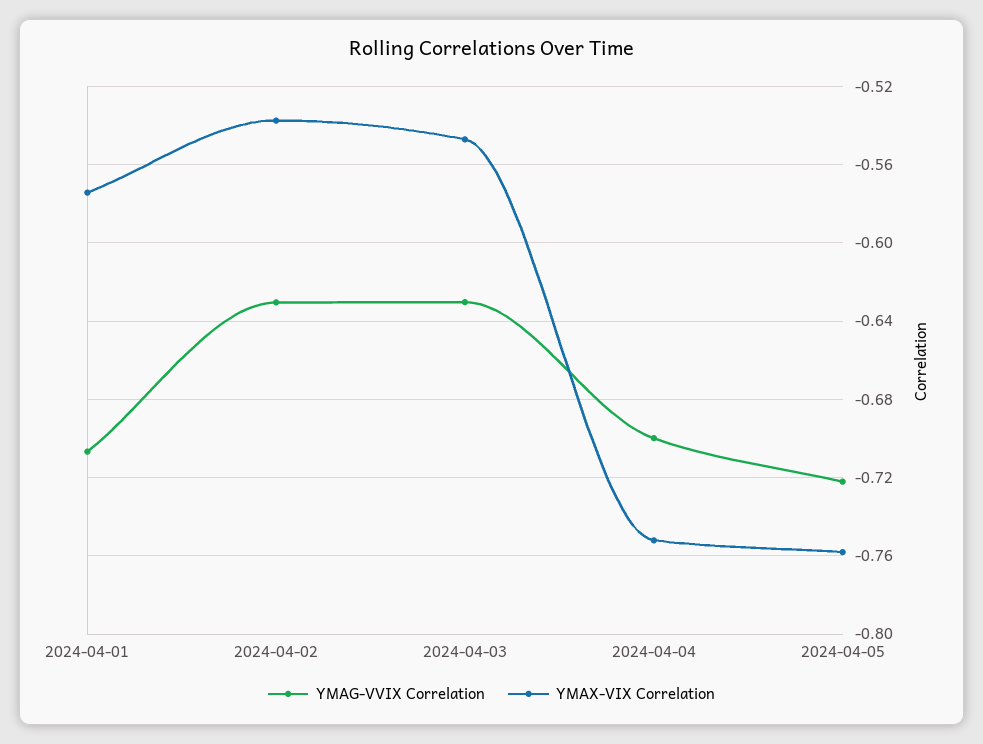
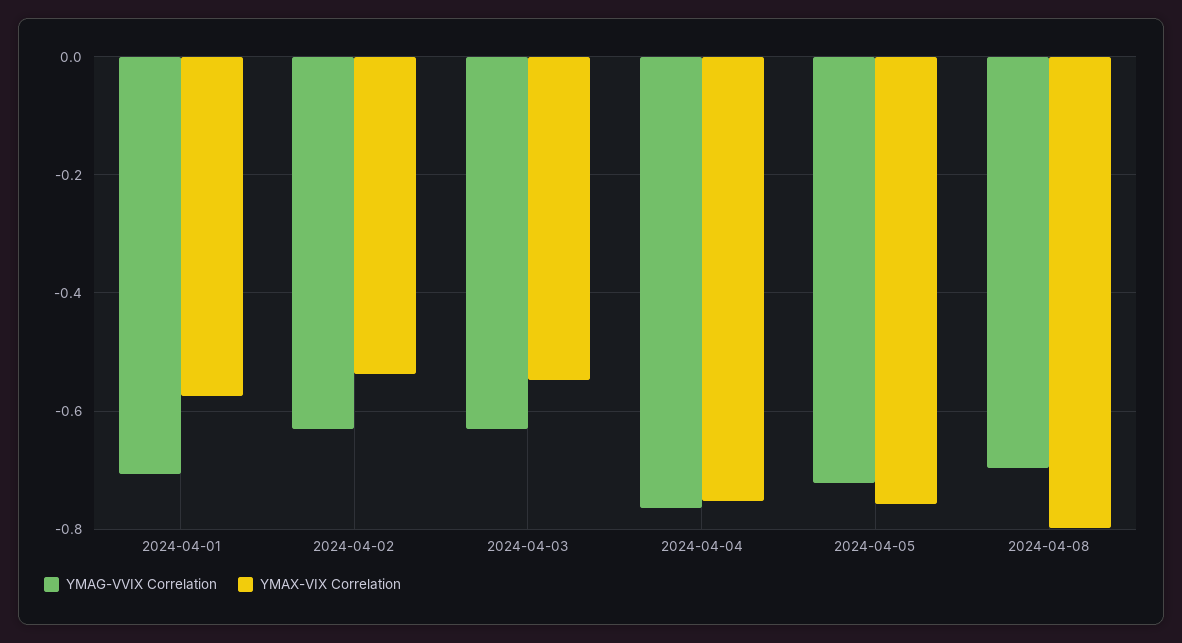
YMAG-VVIX Correlation, 2024-04-04: -0.7 -> -0.76
YMAG-VVIX Correlation, 2024-04-08: none -> -0.7
YMAX-VIX Correlation, 2024-04-08: none -> -0.8

